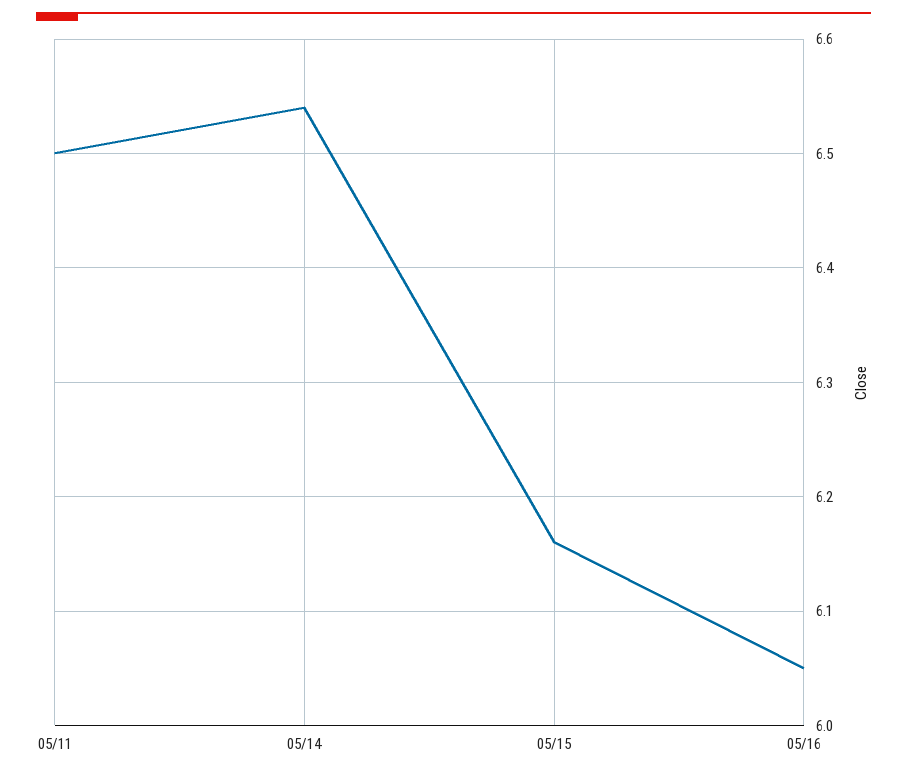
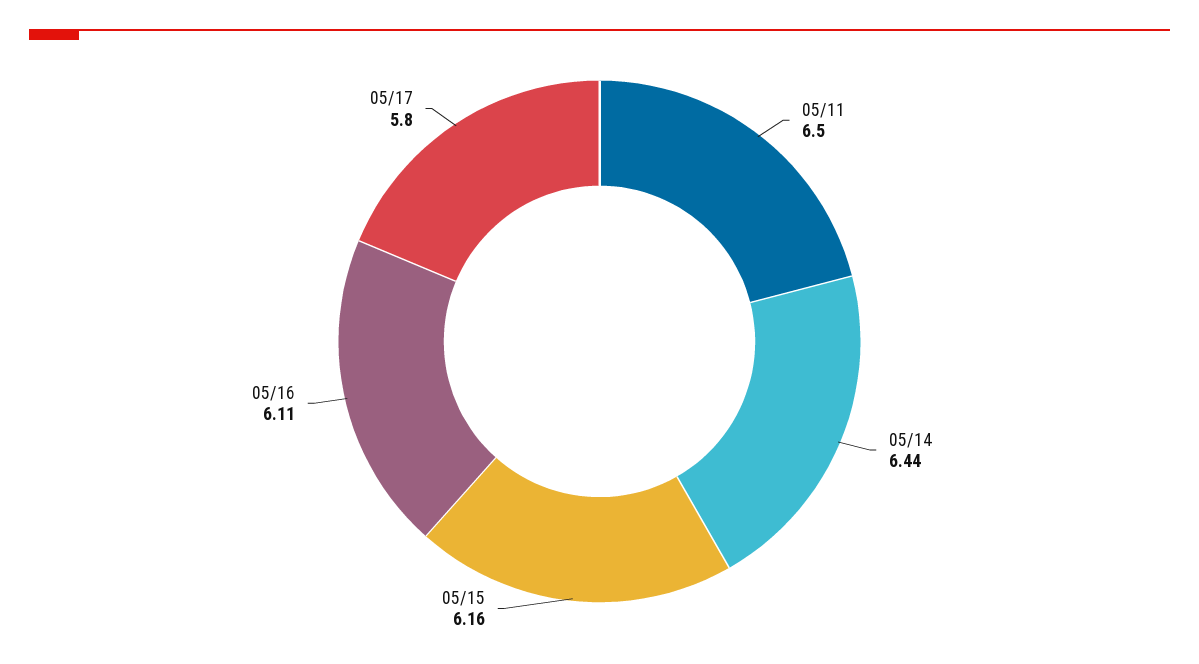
05/14: 6.54 -> 6.44
05/16: 6.05 -> 6.11
05/17: none -> 5.8

